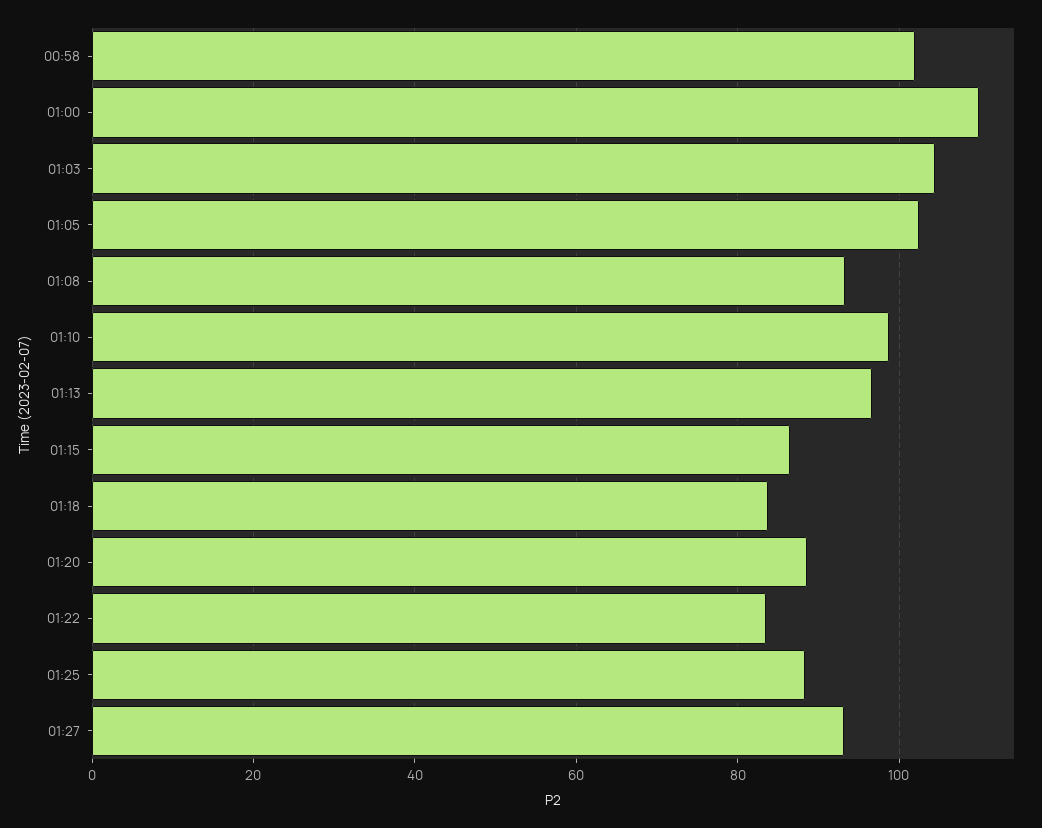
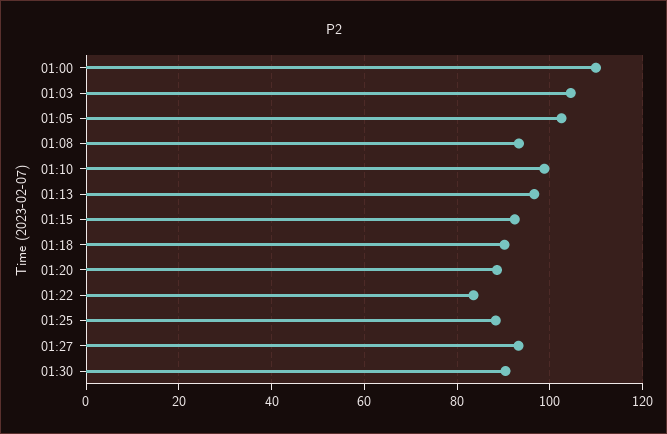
00:58: 102 -> none
01:15: 86 -> 92
01:18: 84 -> 90
01:30: none -> 90

